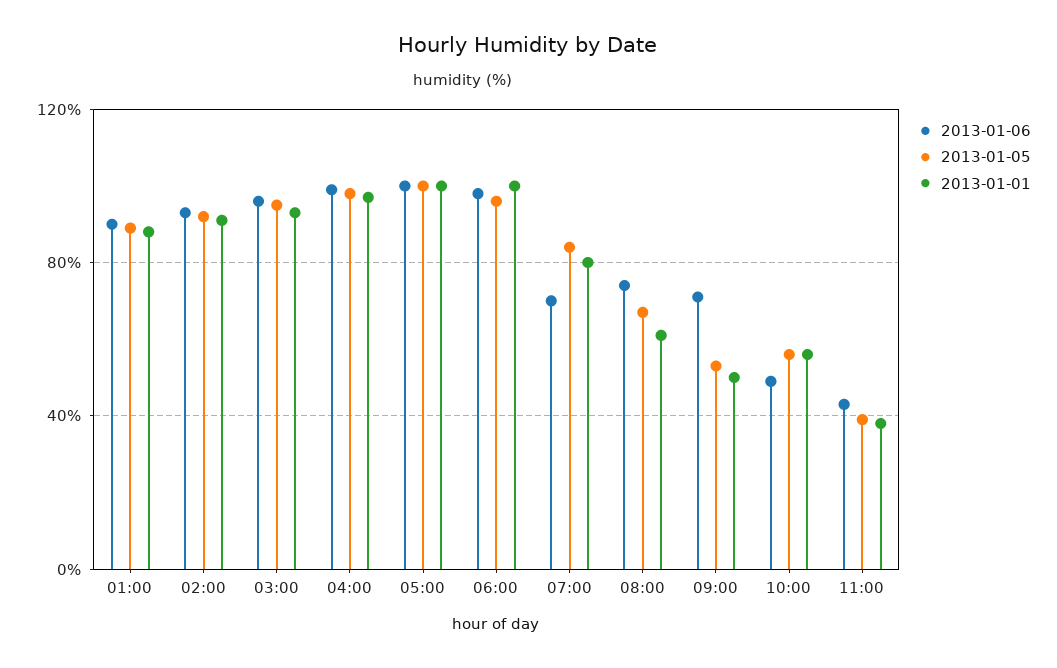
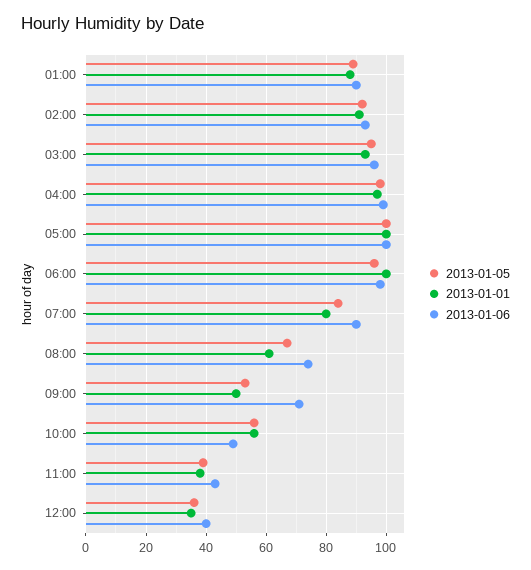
2013-01-06, 07:00: 70 -> 90
2013-01-05, 12:00: none -> 35
2013-01-01, 12:00: none -> 35
2013-01-06, 12:00: none -> 40

